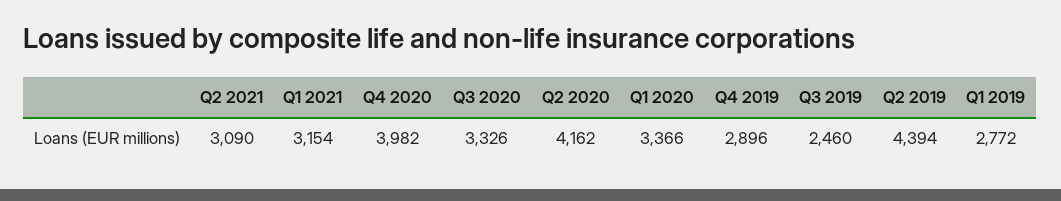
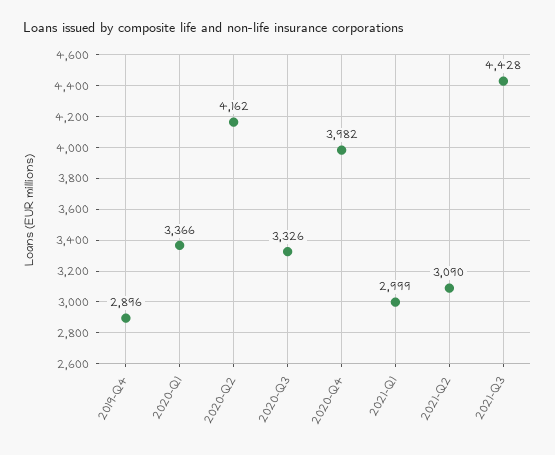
Q1 2021: 3154 -> 2999
Q3 2019: 2460 -> none
Q2 2019: 4394 -> none
Q1 2019: 2772 -> none
2021-Q3: none -> 4428

